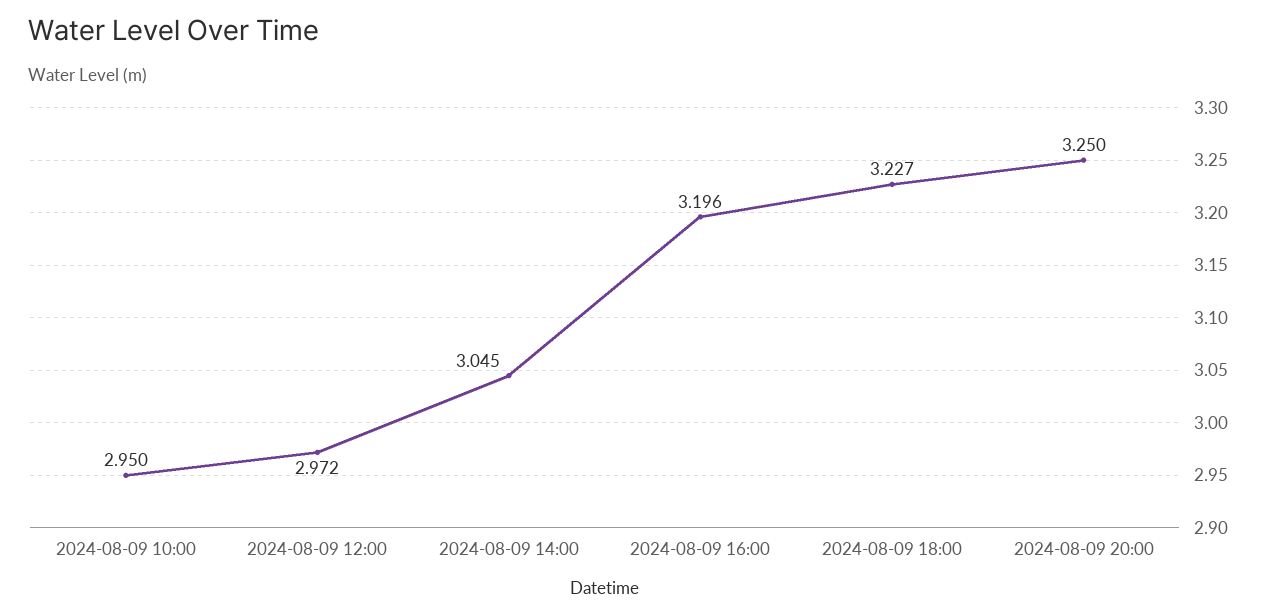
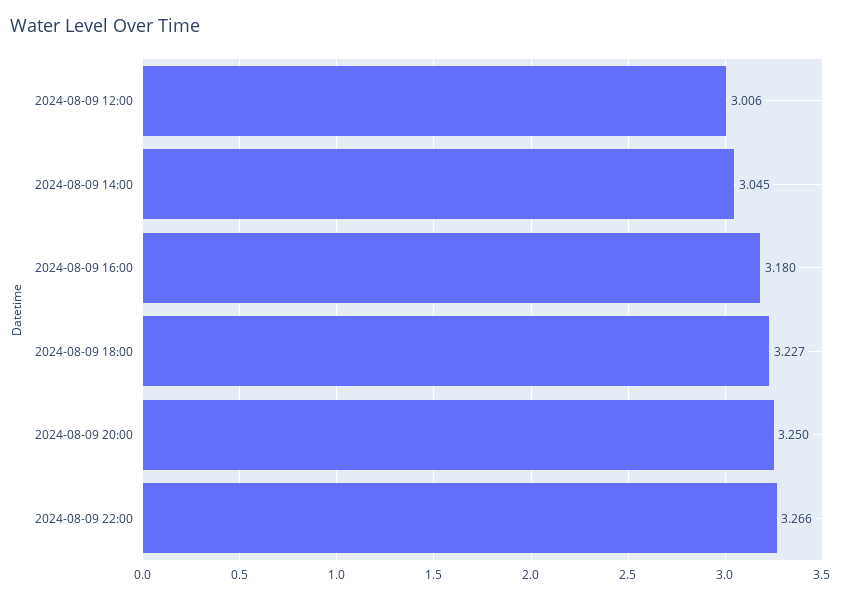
2024-08-09 10:00: 2.95 -> none
2024-08-09 12:00: 2.972 -> 3.006
2024-08-09 16:00: 3.196 -> 3.18
2024-08-09 22:00: none -> 3.266

